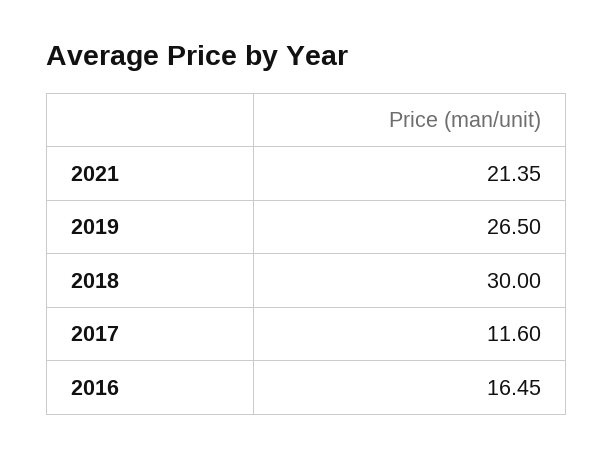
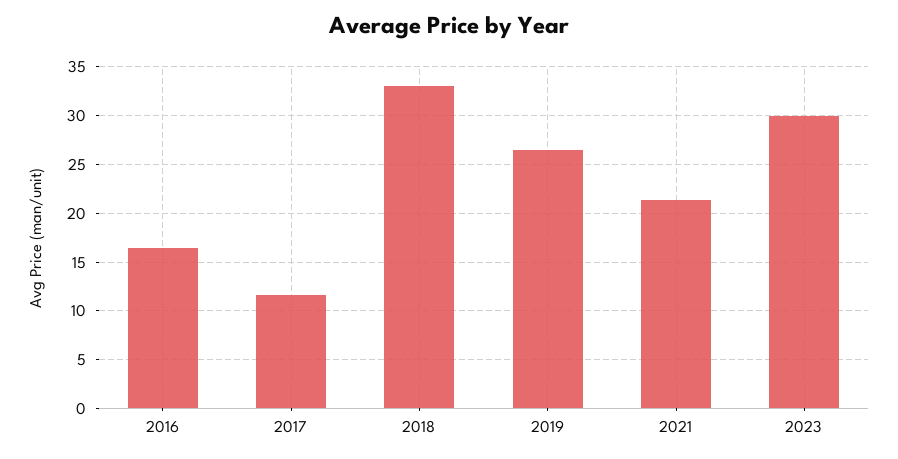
2018: 30 -> 33
2023: none -> 30

